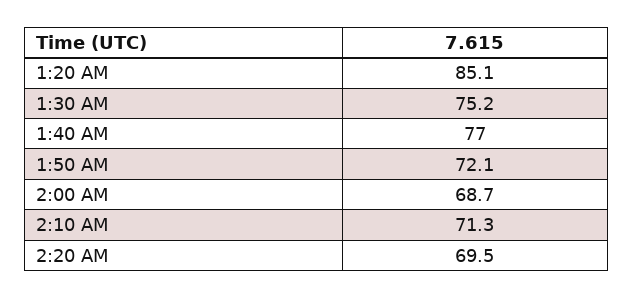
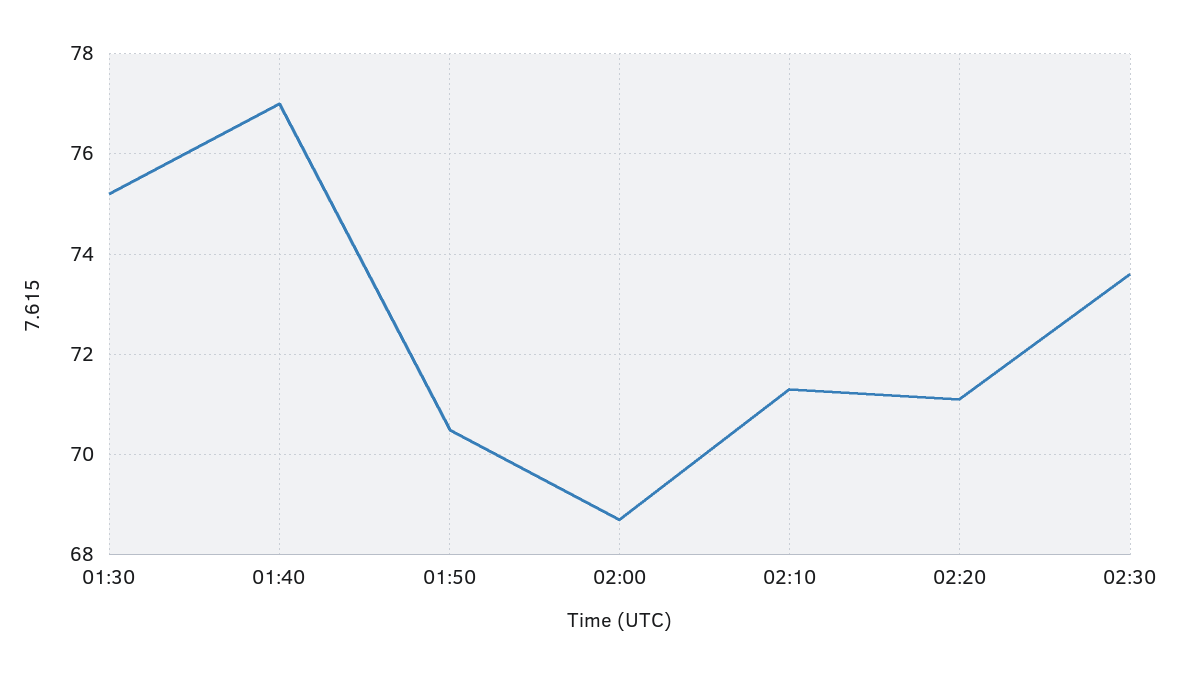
1:20 AM: 85.1 -> none
1:50 AM: 72.1 -> 70.5
2:20 AM: 69.5 -> 71
02:30: none -> 73.5

